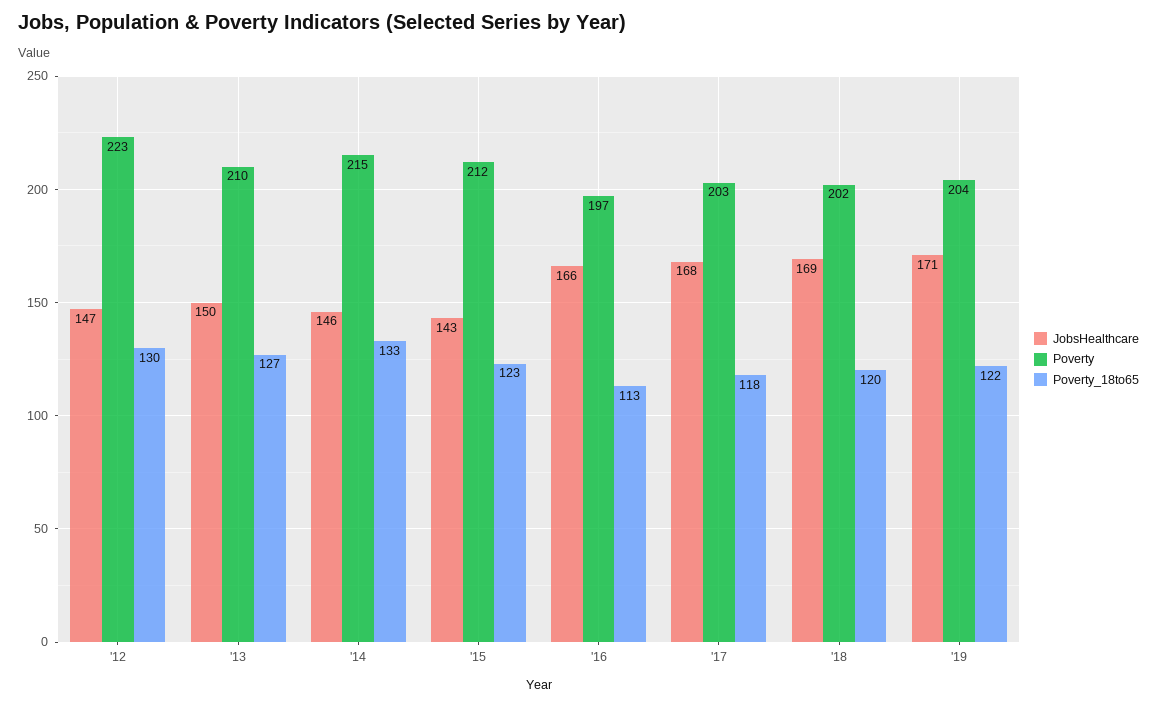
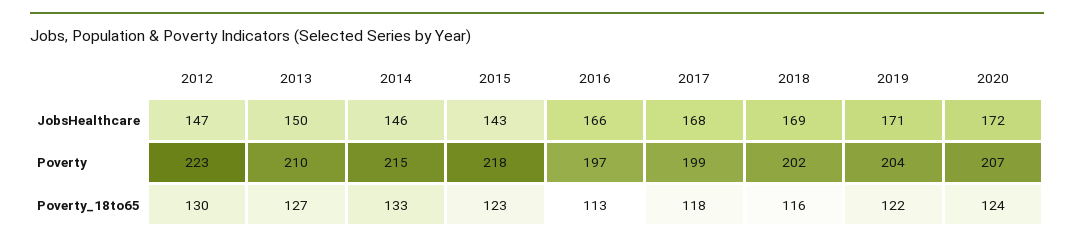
Poverty, '15: 212 -> 218
Poverty, '17: 203 -> 199
Poverty_18to65, '18: 120 -> 116
JobsHealthcare, 2020: none -> 172
Poverty, 2020: none -> 207
Poverty_18to65, 2020: none -> 124

